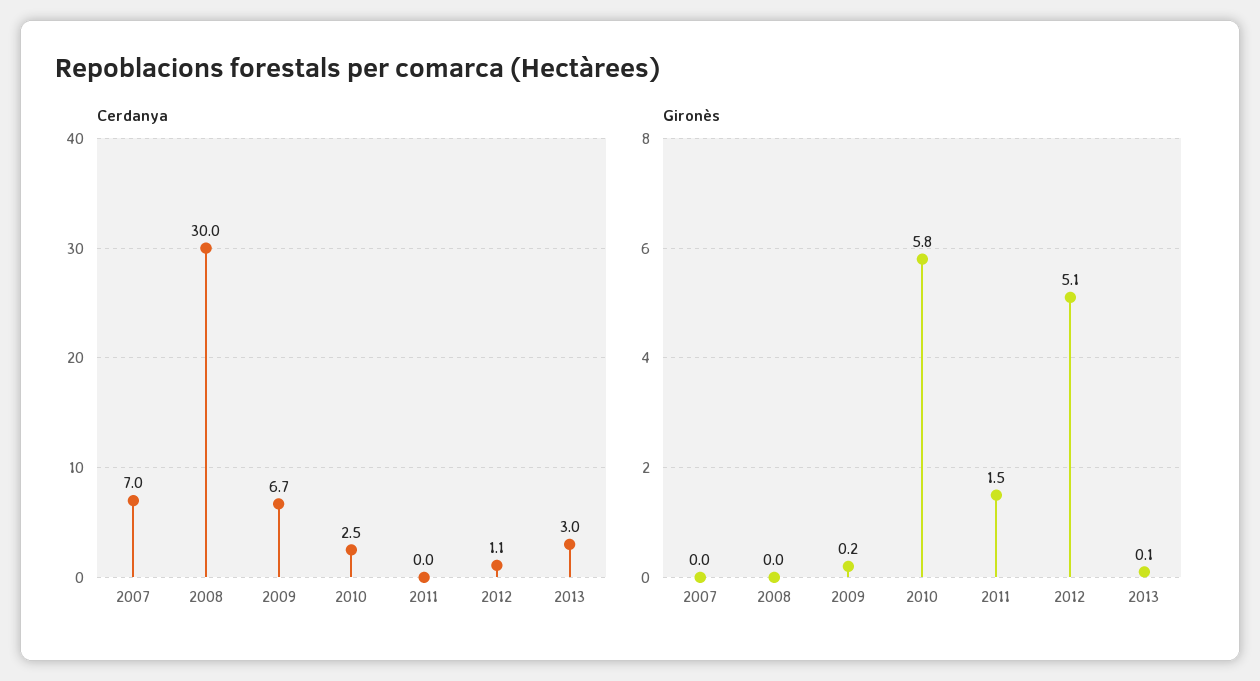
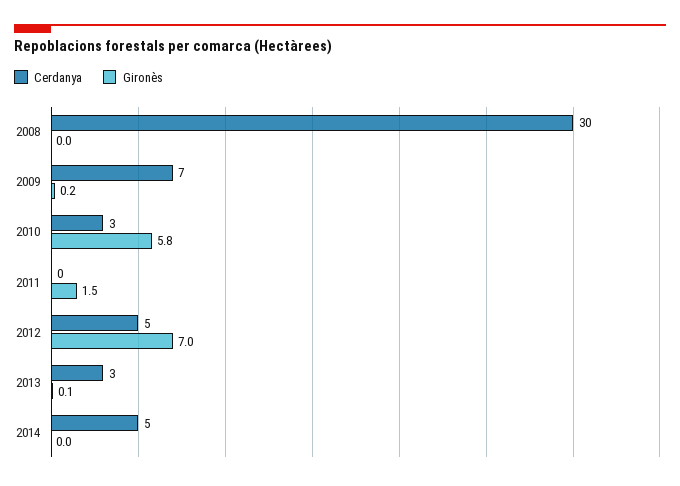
Cerdanya, 2007: 7 -> none
Cerdanya, 2012: 1.1 -> 5
Gironès, 2007: 0 -> none
Gironès, 2012: 5.1 -> 7
Cerdanya, 2014: none -> 5
Gironès, 2014: none -> 0

